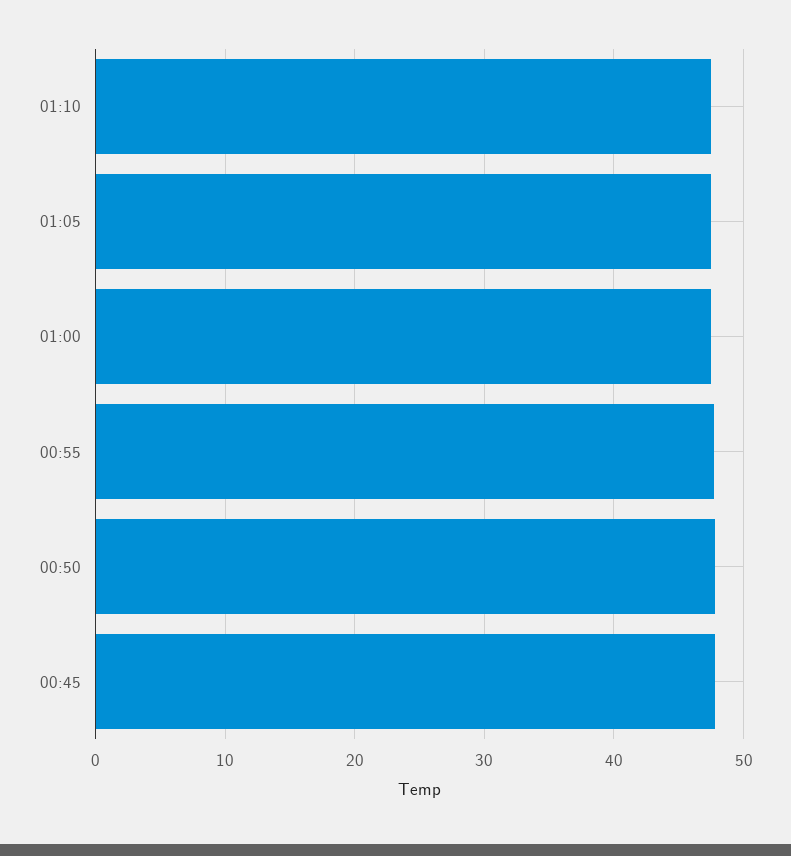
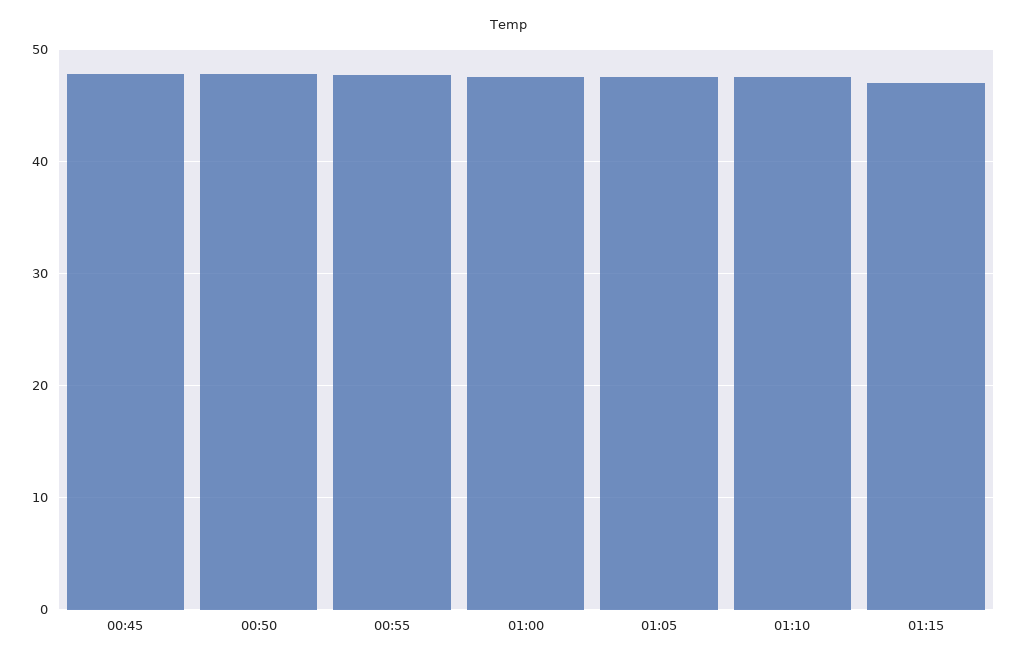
01:15: none -> 47

